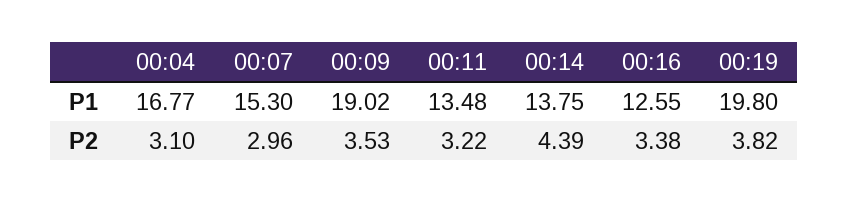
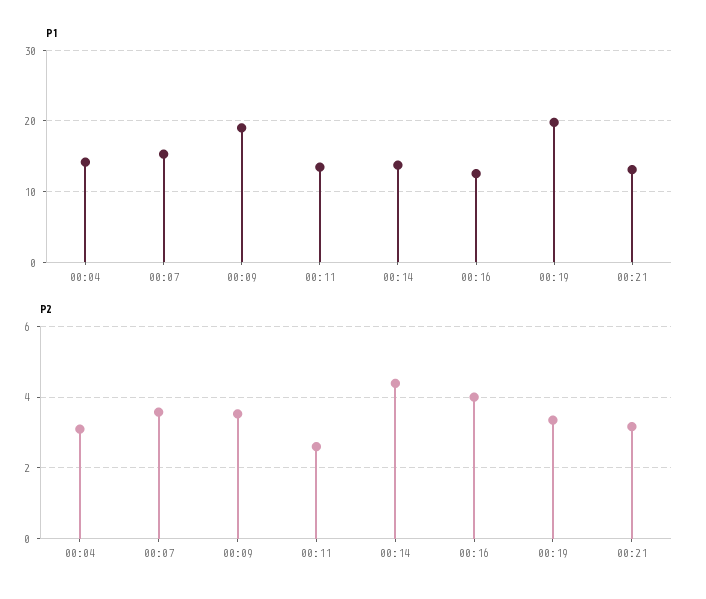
P1, 00:04: 16.77 -> 14
P2, 00:07: 2.96 -> 3.6
P2, 00:11: 3.22 -> 2.6
P2, 00:16: 3.38 -> 4
P2, 00:19: 3.82 -> 3.4
P1, 00:21: none -> 13
P2, 00:21: none -> 3.2

